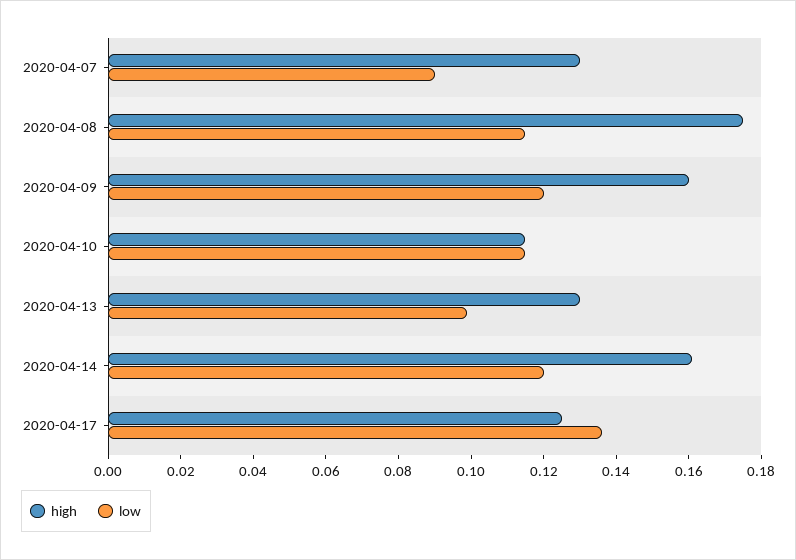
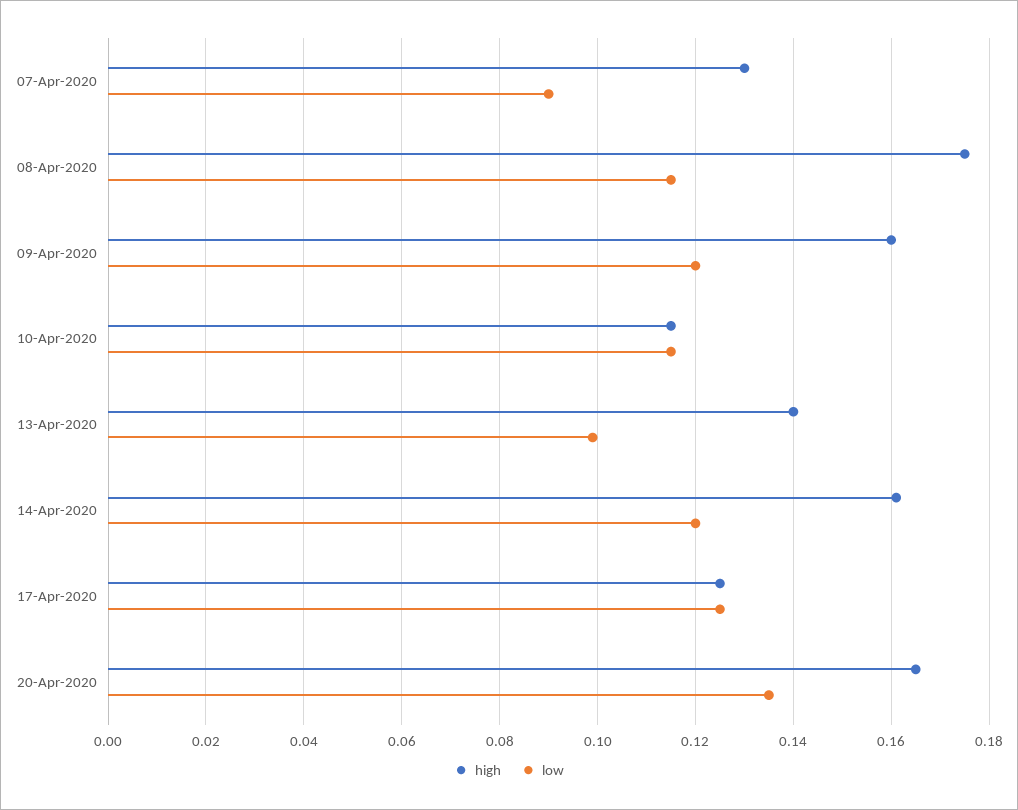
high, 2020-04-13: 0.13 -> 0.14
low, 2020-04-17: 0.135 -> 0.125
high, 20-Apr-2020: none -> 0.165
low, 20-Apr-2020: none -> 0.135

